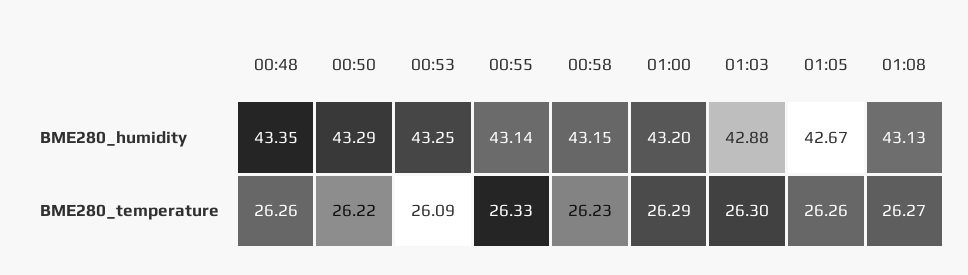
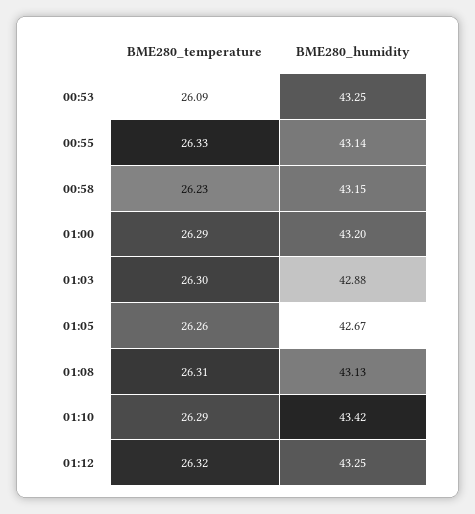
00:48, BME280_humidity: 43.35 -> none
00:50, BME280_humidity: 43.29 -> none
00:48, BME280_temperature: 26.26 -> none
00:50, BME280_temperature: 26.22 -> none
01:08, BME280_temperature: 26.27 -> 26.31
01:10, BME280_temperature: none -> 26.29
01:10, BME280_humidity: none -> 43.42
01:12, BME280_temperature: none -> 26.32
01:12, BME280_humidity: none -> 43.25

